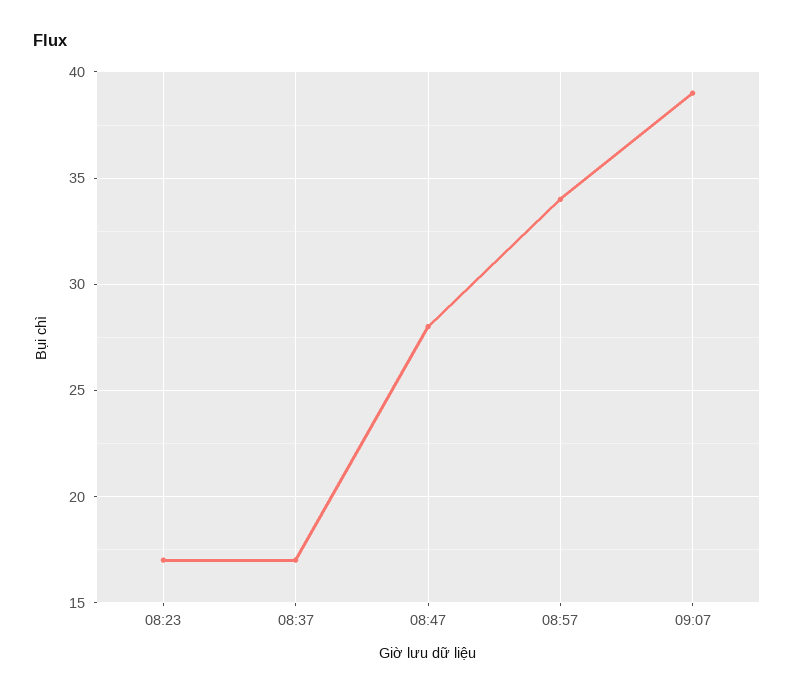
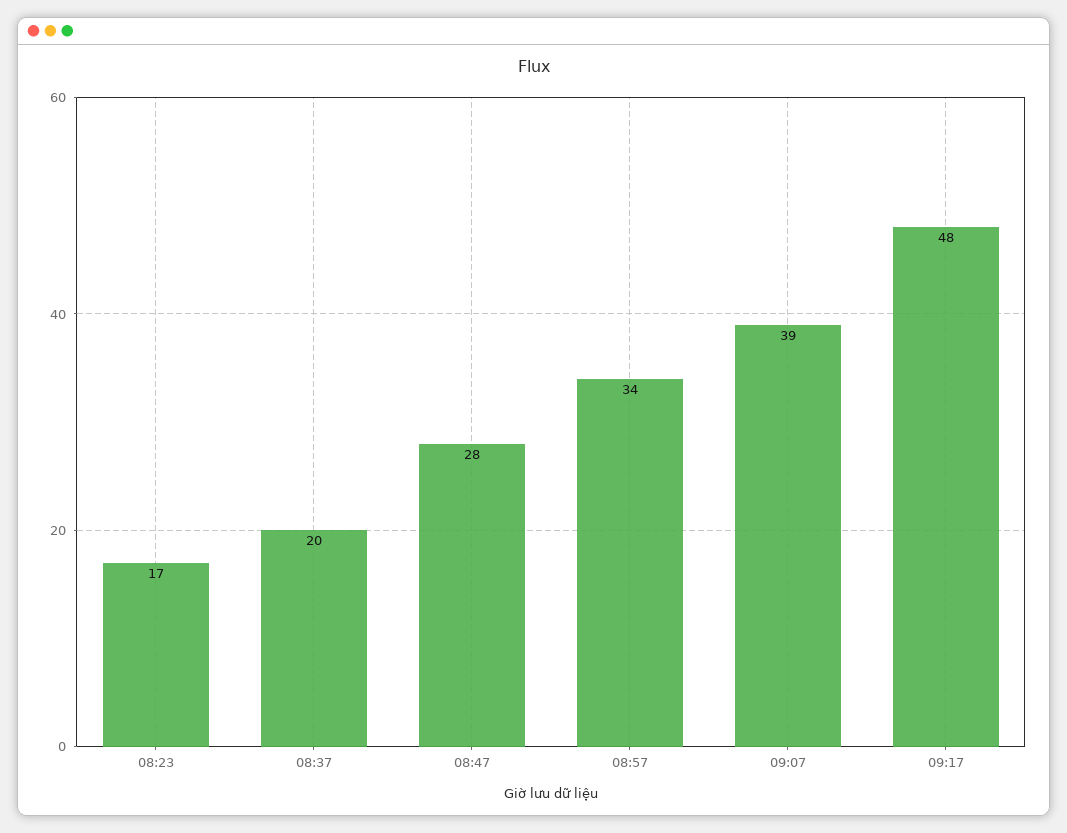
08:37: 17 -> 20
09:17: none -> 48

